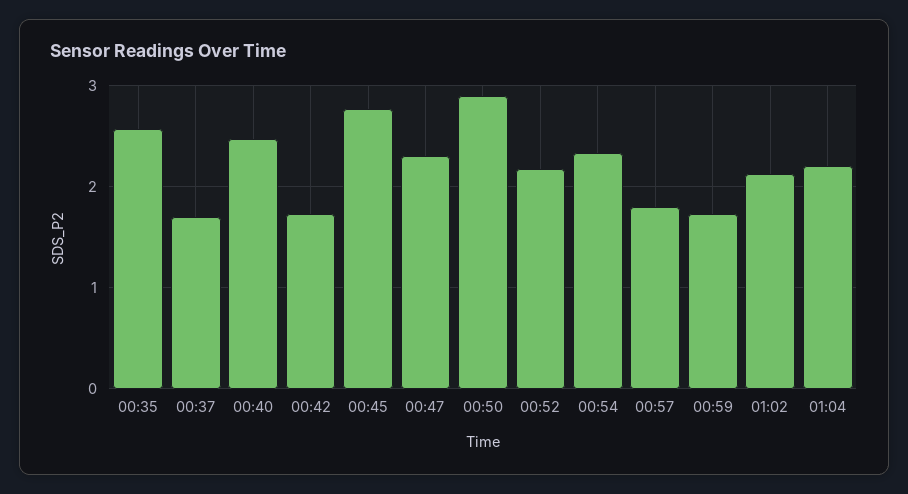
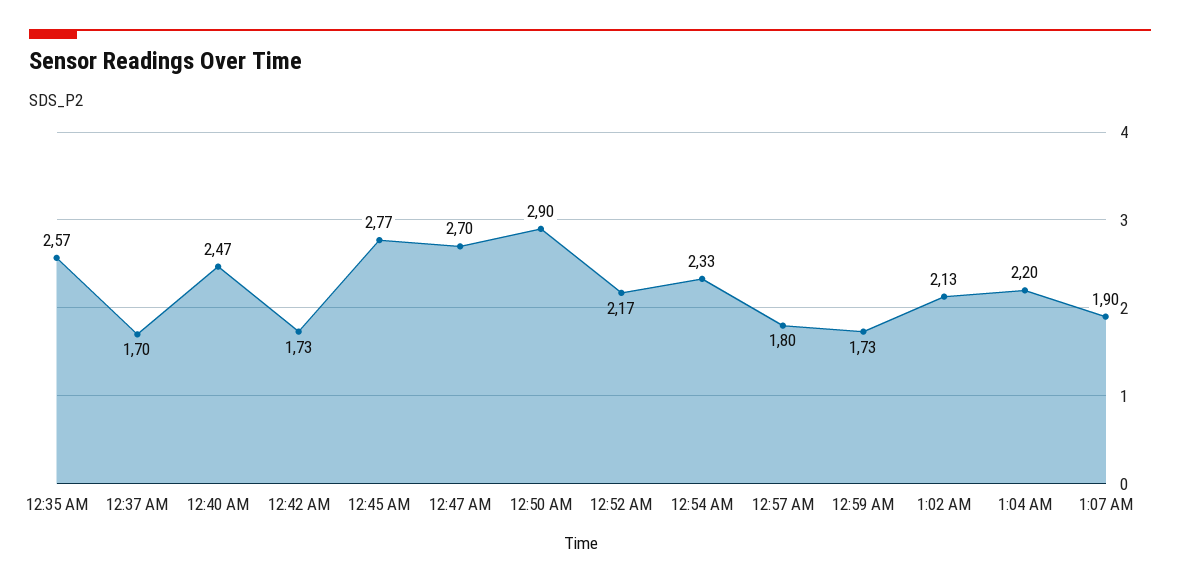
00:47: 2.3 -> 2.7
1:07 AM: none -> 1.9

